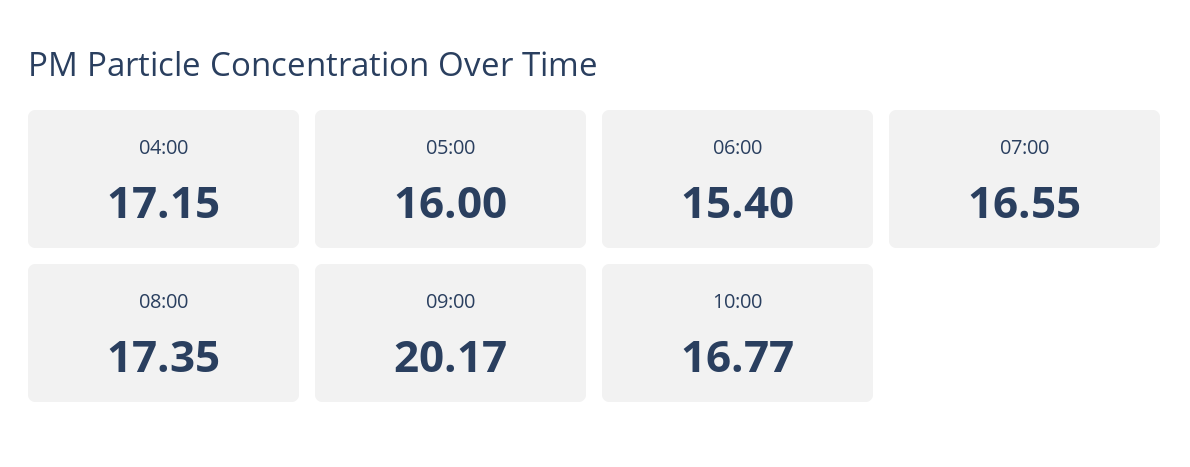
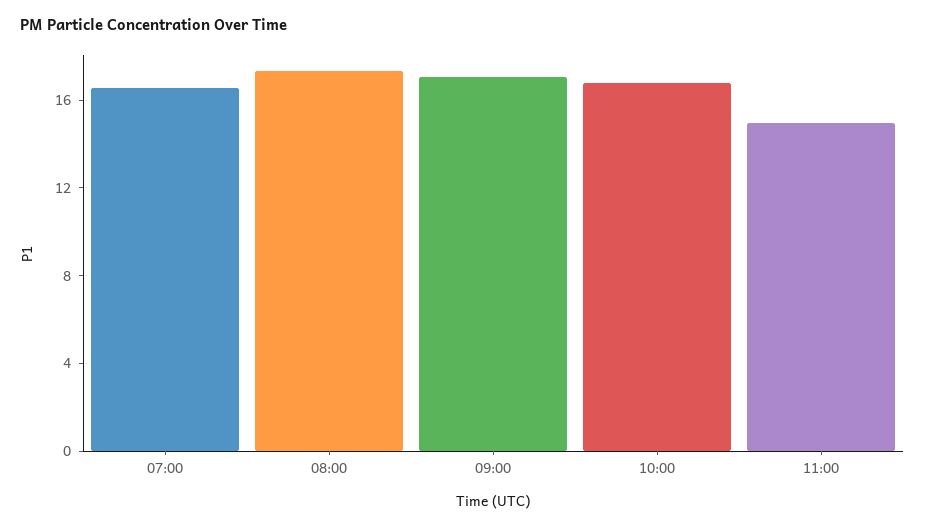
04:00: 17.15 -> none
05:00: 16 -> none
06:00: 15.4 -> none
09:00: 20.17 -> 17
11:00: none -> 15

